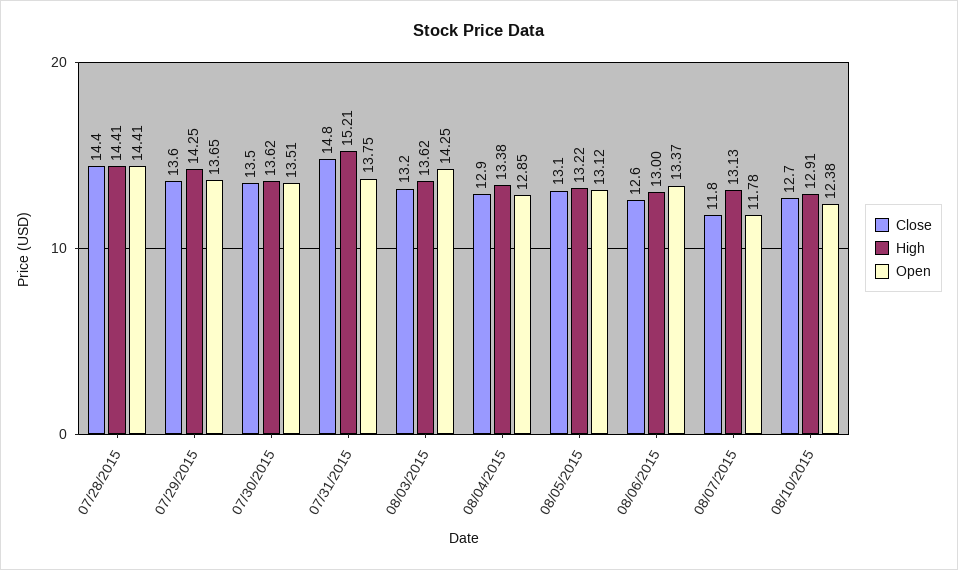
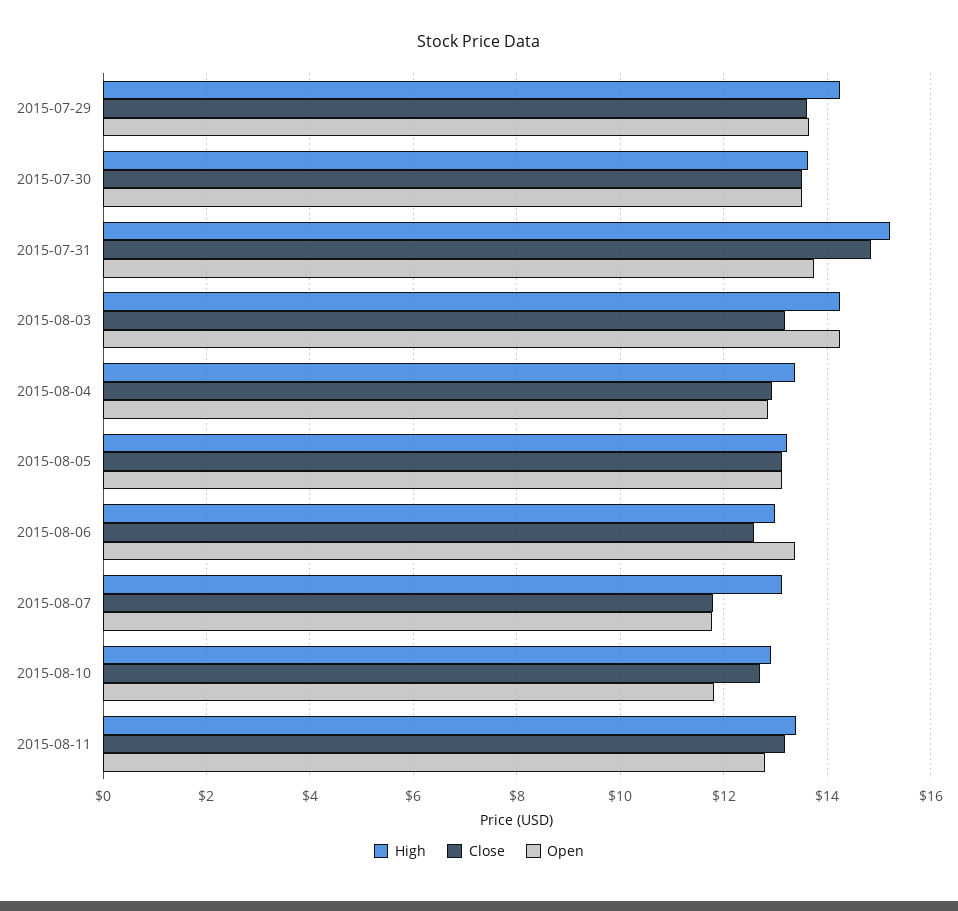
Close, 07/28/2015: 14.4 -> none
High, 07/28/2015: 14.41 -> none
Open, 07/28/2015: 14.41 -> none
High, 08/03/2015: 13.62 -> 14.2
Open, 08/10/2015: 12.38 -> 11.8
High, 2015-08-11: none -> 13.4
Close, 2015-08-11: none -> 13.2
Open, 2015-08-11: none -> 12.8

